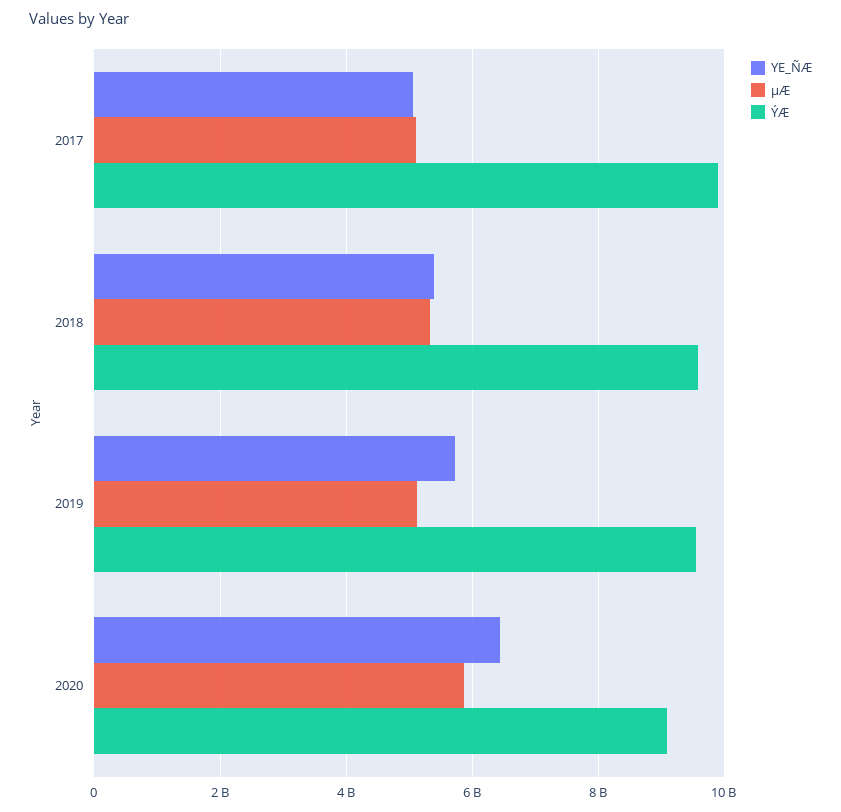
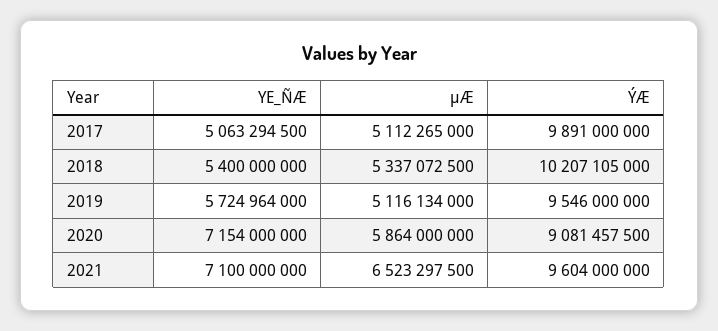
ÝÆ, 2018: 9600000000 -> 10207105000
YE_ÑÆ, 2020: 6400000000 -> 7154000000
YE_ÑÆ, 2021: none -> 7100000000
µÆ, 2021: none -> 6523297500
ÝÆ, 2021: none -> 9604000000

